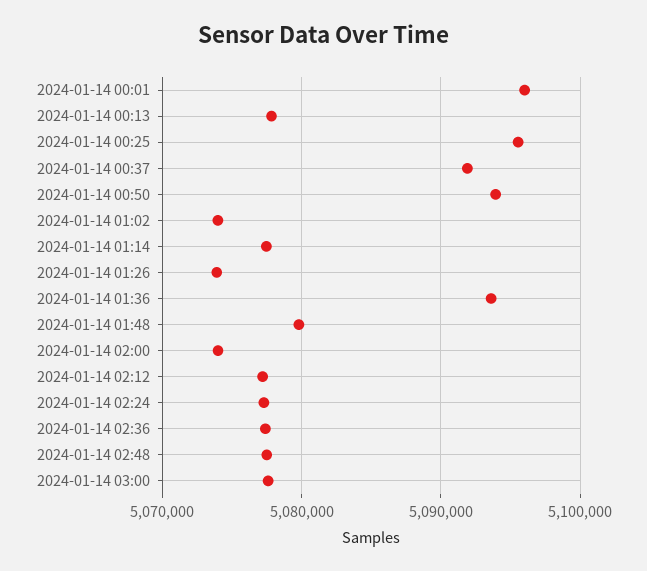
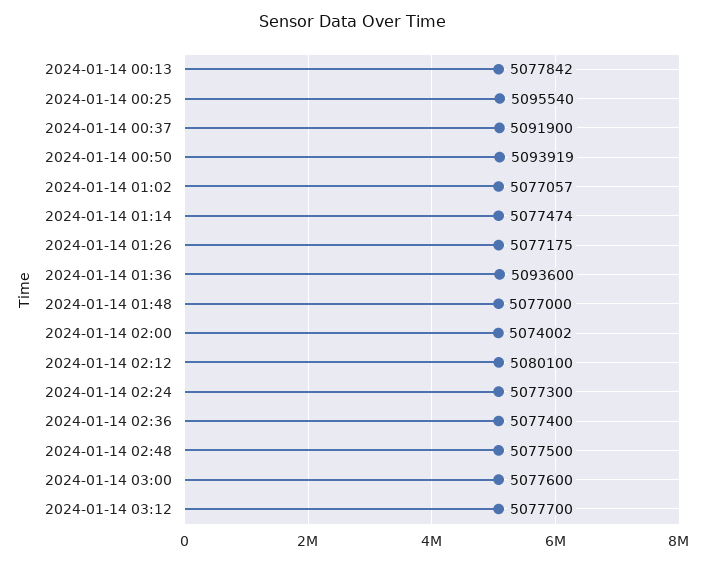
2024-01-14 00:01: 5096000 -> none
2024-01-14 01:02: 5074000 -> 5077057
2024-01-14 01:26: 5074000 -> 5077175
2024-01-14 01:48: 5080000 -> 5077000
2024-01-14 02:12: 5077000 -> 5080100
2024-01-14 03:12: none -> 5077700

